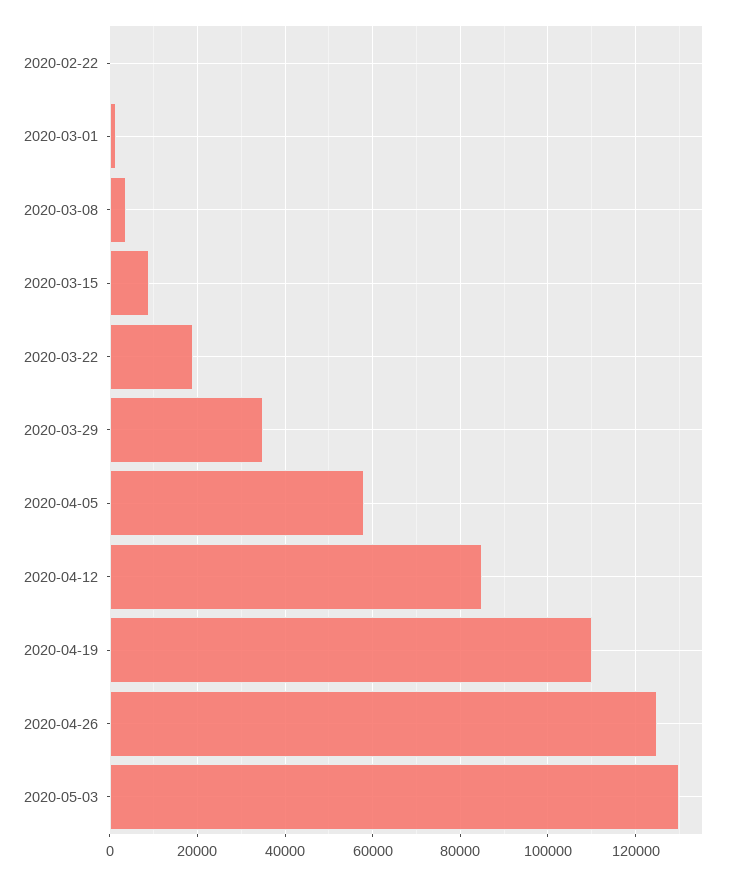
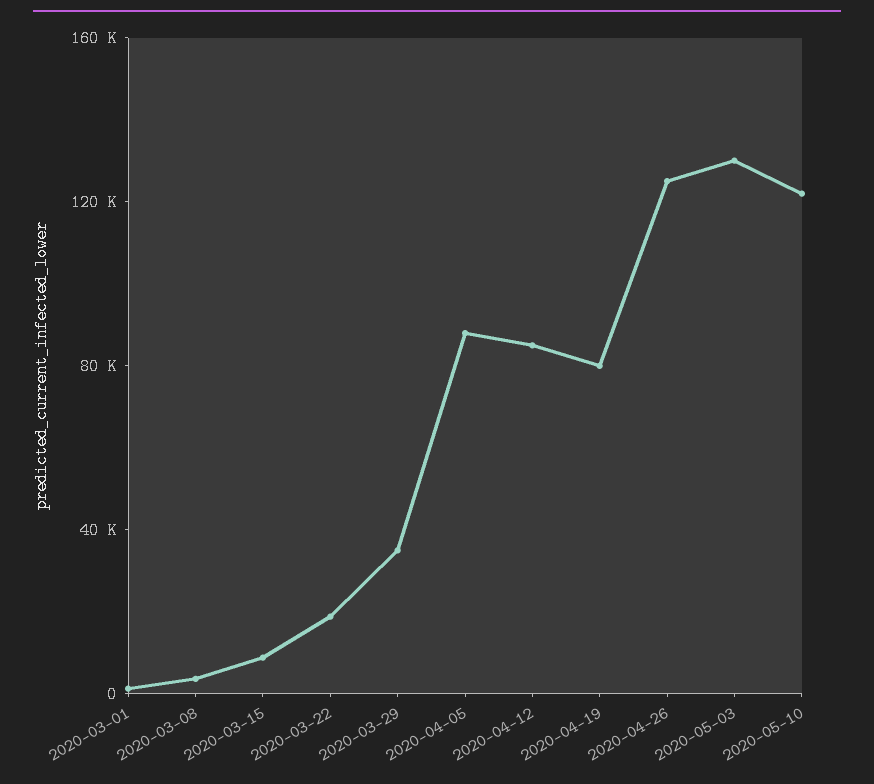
2020-02-22: 0 -> none
2020-04-05: 58000 -> 90000
2020-04-19: 110000 -> 80000
2020-05-10: none -> 120000

